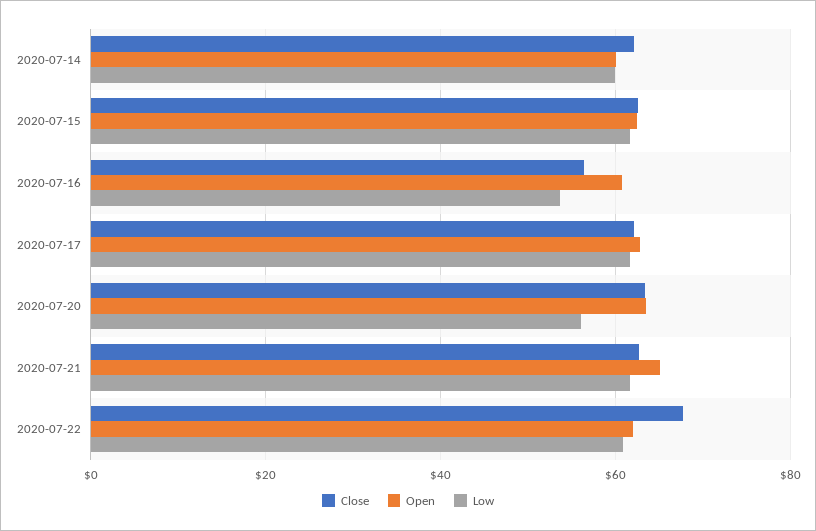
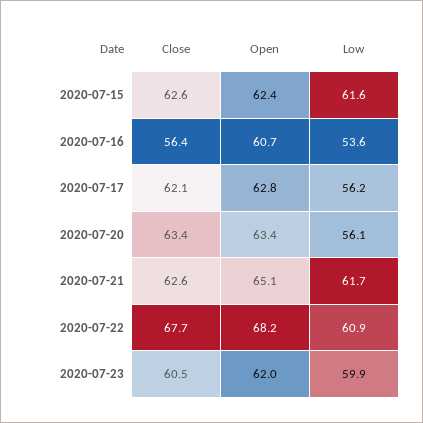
Close, 2020-07-14: 62 -> none
Open, 2020-07-14: 60 -> none
Low, 2020-07-14: 60 -> none
Low, 2020-07-17: 62 -> 56.2
Open, 2020-07-22: 62 -> 68.2
Close, 2020-07-23: none -> 60.5
Open, 2020-07-23: none -> 62
Low, 2020-07-23: none -> 59.9

